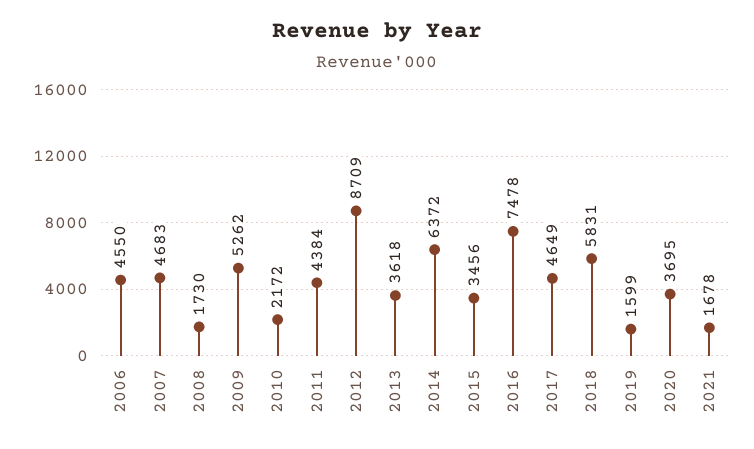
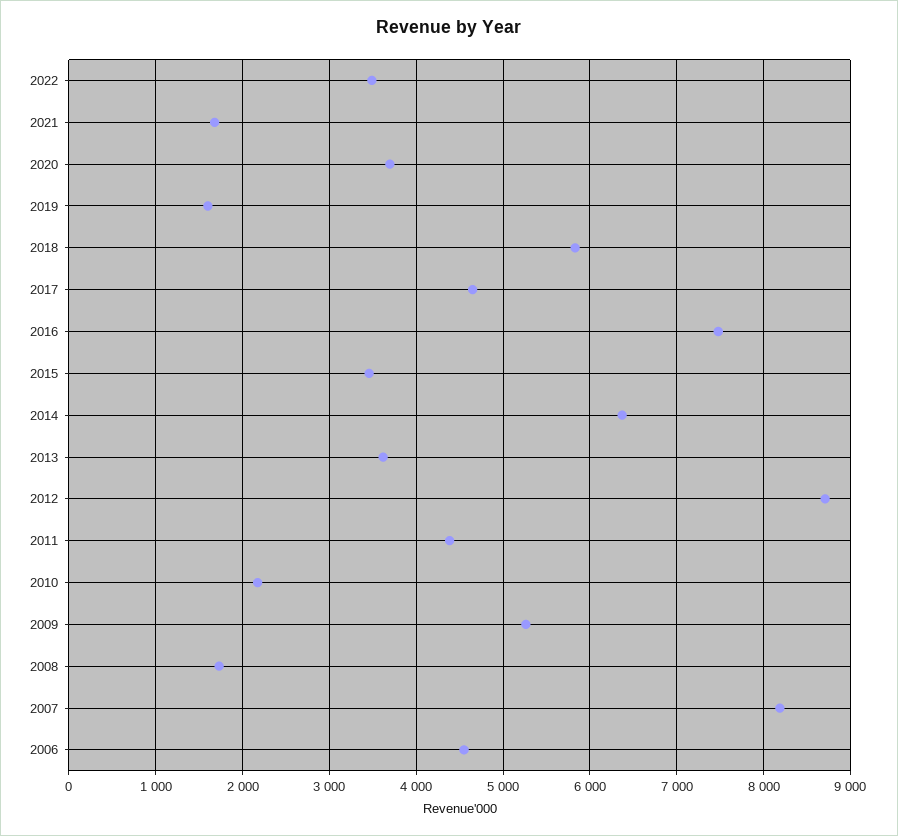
2007: 4683 -> 8200
2022: none -> 3500

